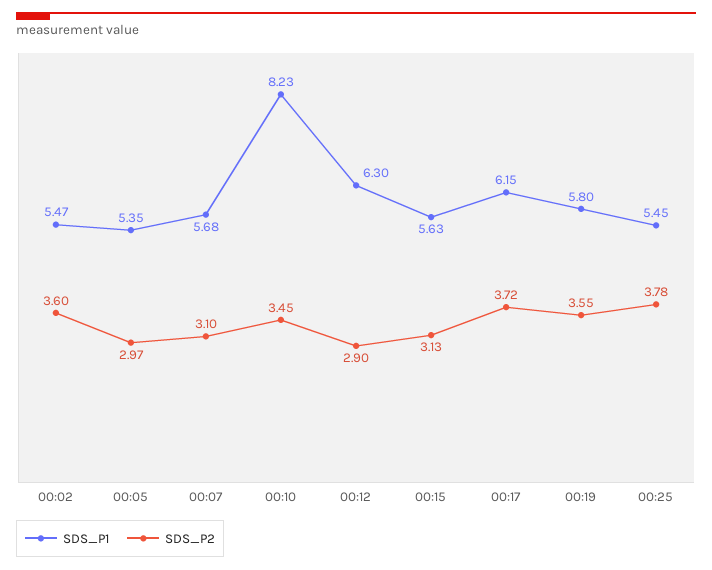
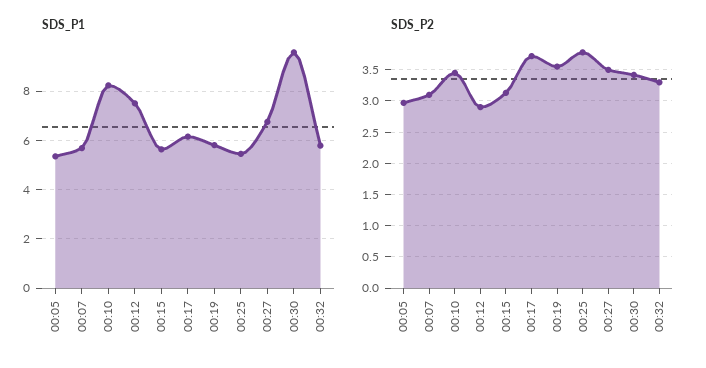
SDS_P1, 00:02: 5.47 -> none
SDS_P2, 00:02: 3.6 -> none
SDS_P1, 00:12: 6.3 -> 7.5
SDS_P1, 00:27: none -> 6.75
SDS_P1, 00:30: none -> 9.5
SDS_P1, 00:32: none -> 5.75
SDS_P2, 00:27: none -> 3.5
SDS_P2, 00:30: none -> 3.4
SDS_P2, 00:32: none -> 3.3

